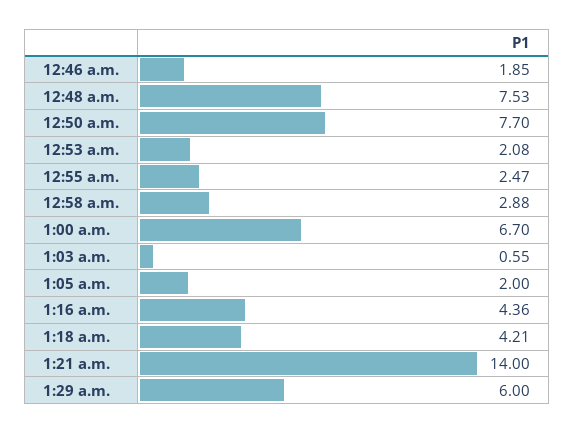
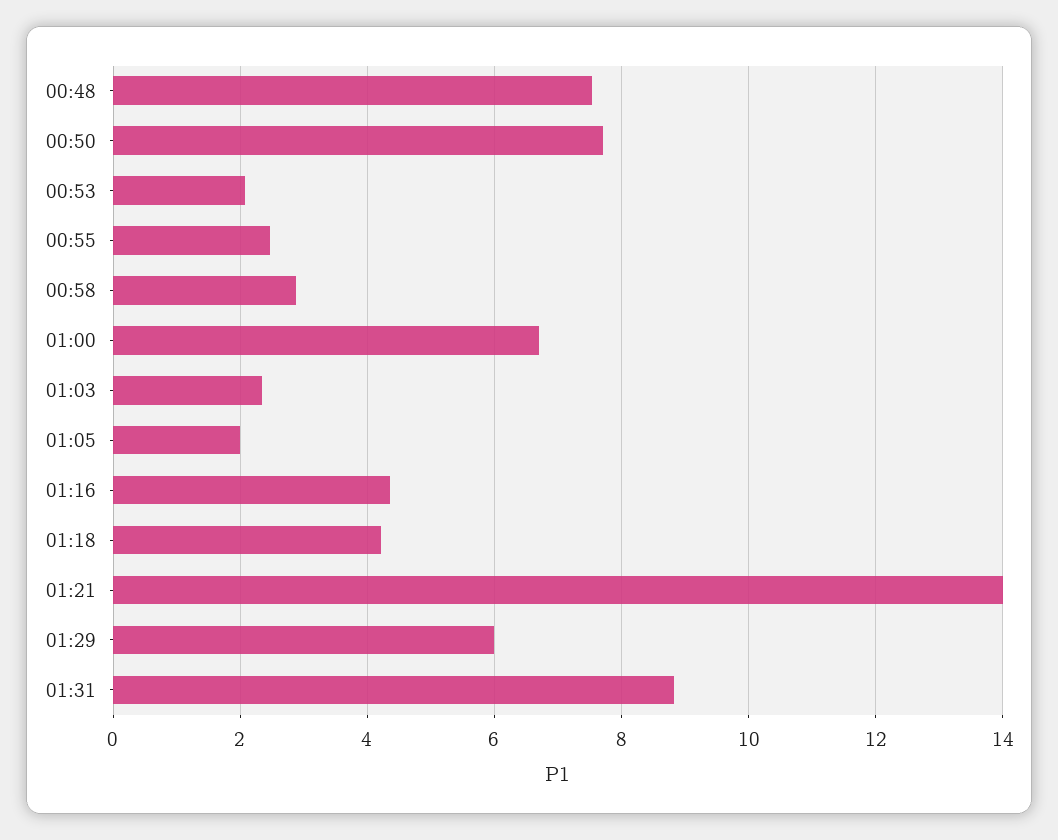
12:46 a.m.: 1.85 -> none
1:03 a.m.: 0.55 -> 2.4
01:31: none -> 8.8

